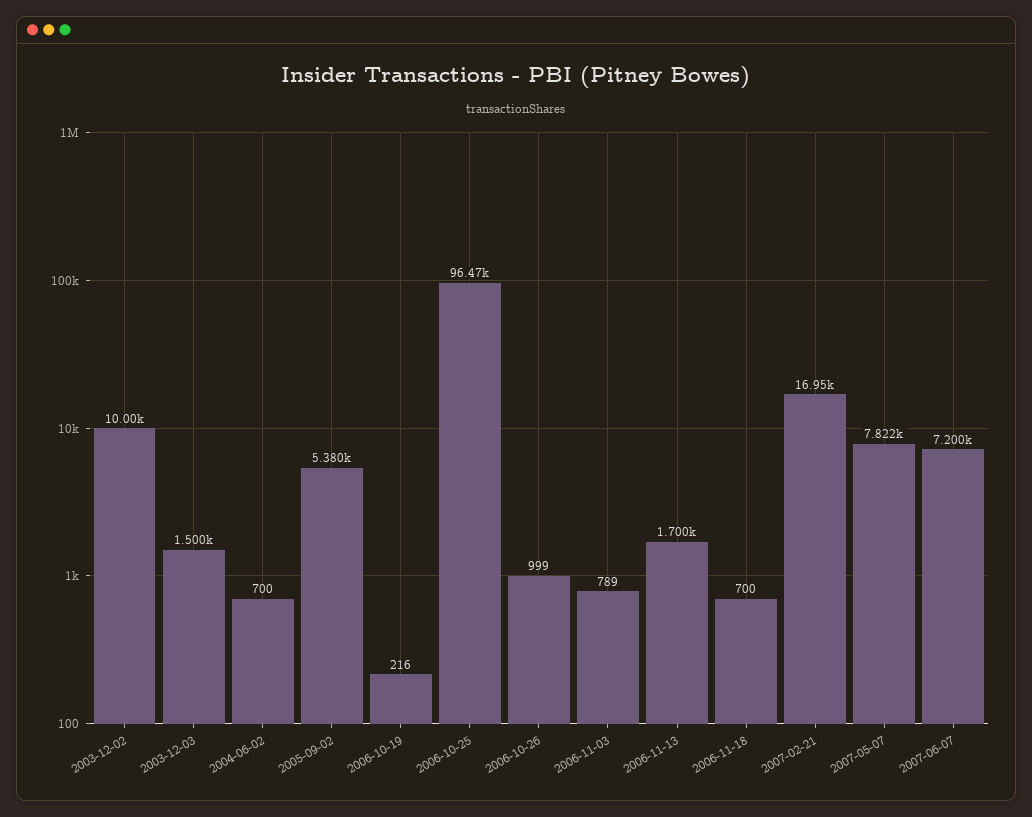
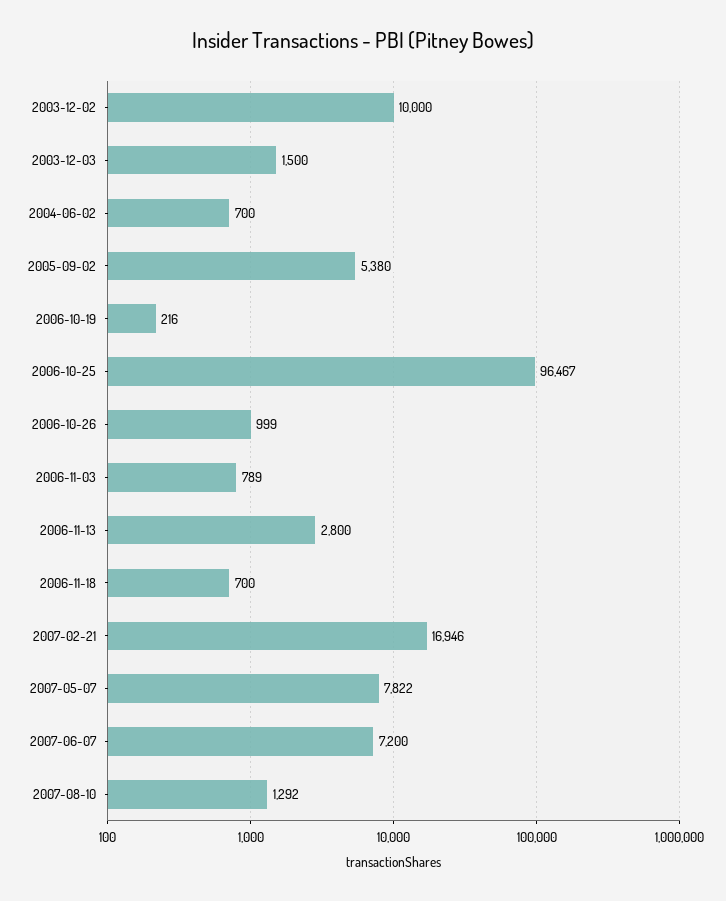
2006-11-13: 1700 -> 2800
2007-08-10: none -> 1292

